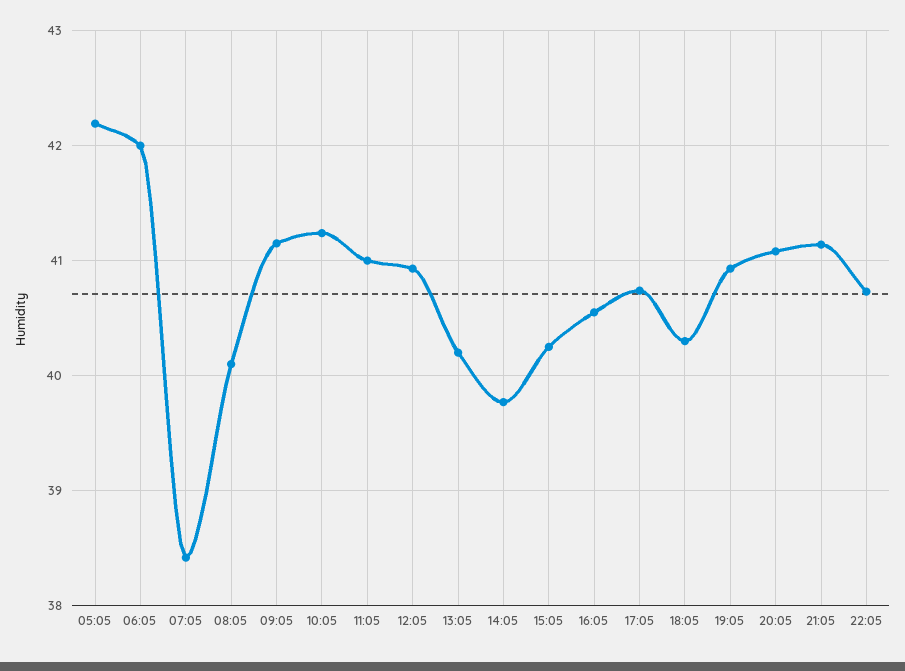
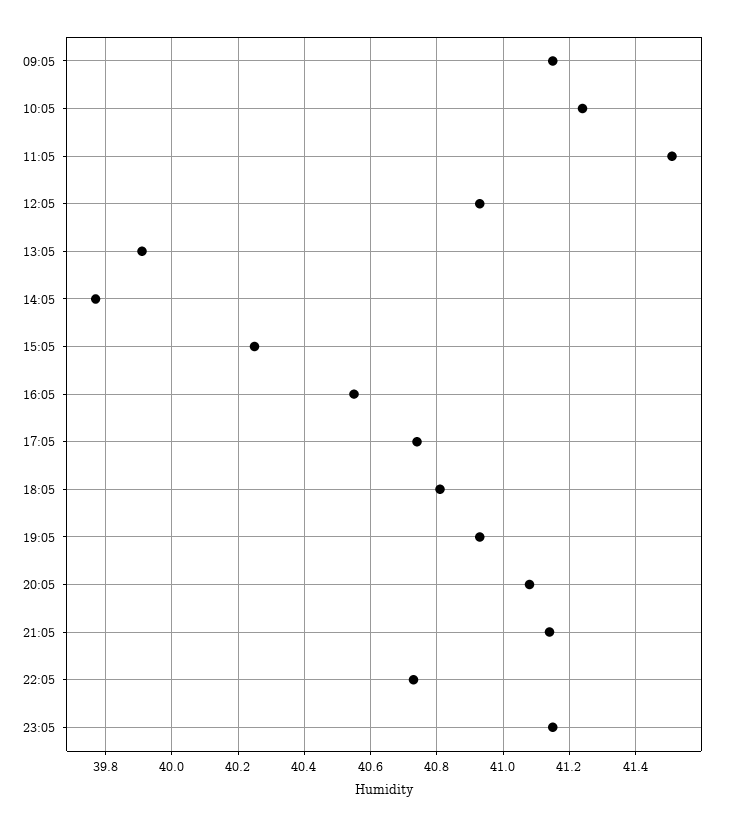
05:05: 42.2 -> none
06:05: 42 -> none
07:05: 38.4 -> none
08:05: 40.1 -> none
11:05: 41 -> 41.5
13:05: 40.2 -> 39.9
18:05: 40.3 -> 40.8
23:05: none -> 41.15

